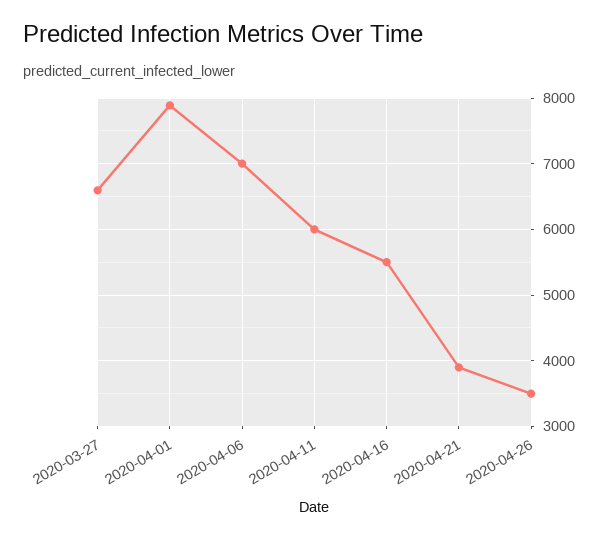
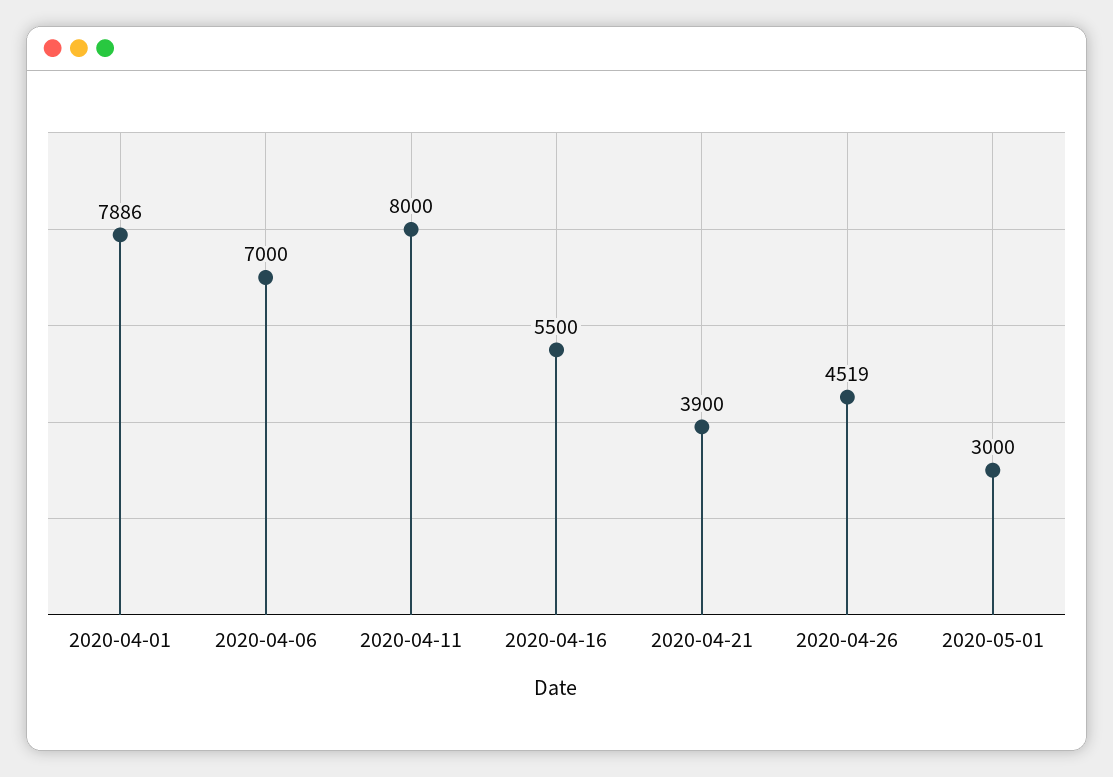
2020-03-27: 6600 -> none
2020-04-11: 6000 -> 8000
2020-04-26: 3500 -> 4519
2020-05-01: none -> 3000

